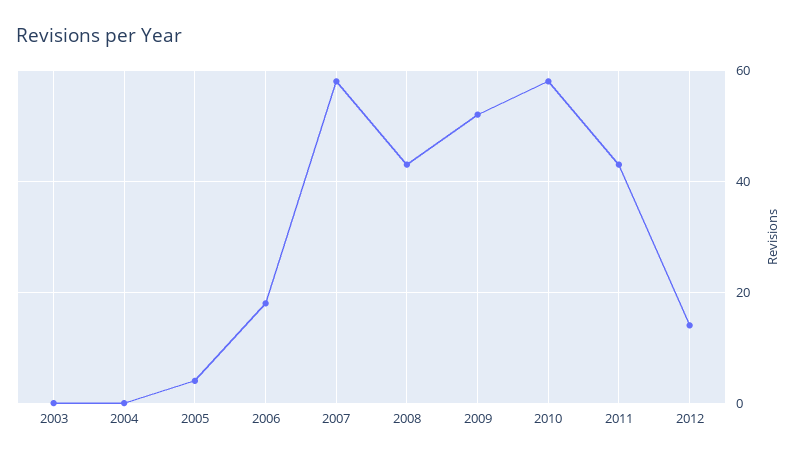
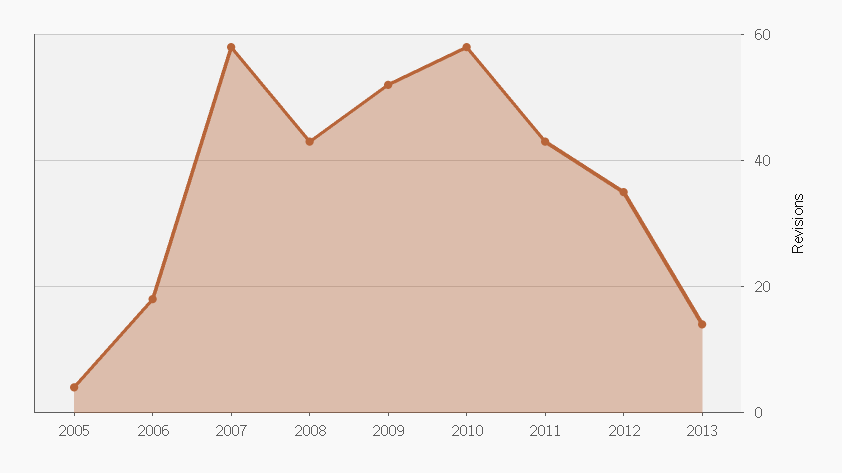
2003: 0 -> none
2004: 0 -> none
2012: 15 -> 35
2013: none -> 15

